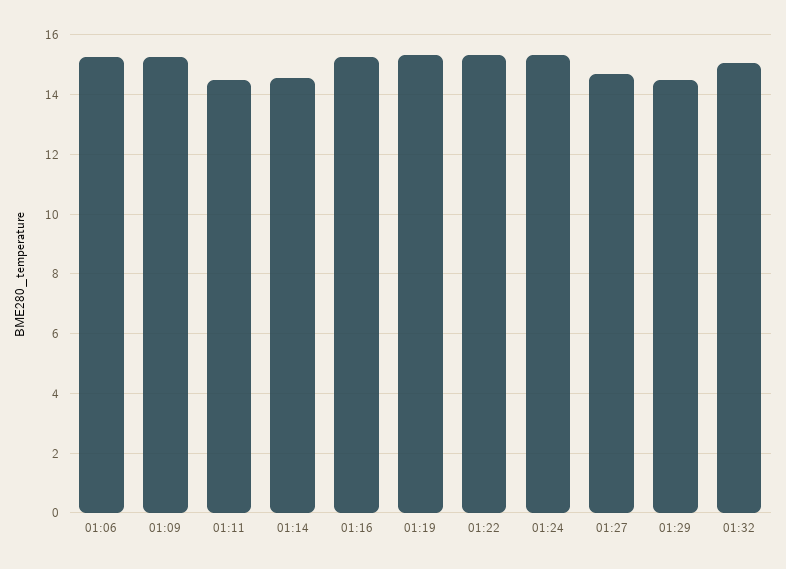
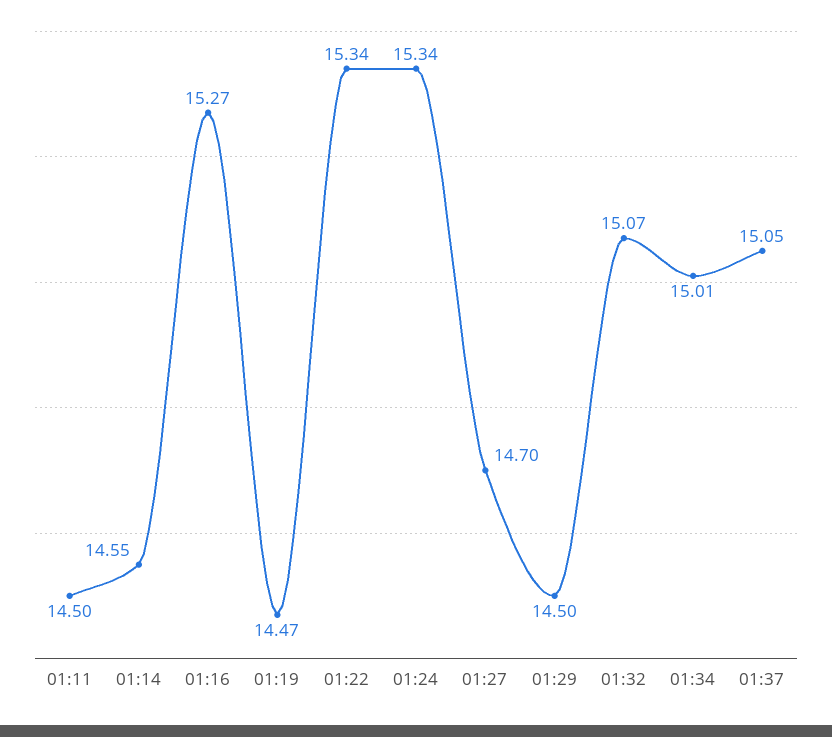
01:06: 15.25 -> none
01:09: 15.25 -> none
01:19: 15.25 -> 14.47
01:34: none -> 15.01
01:37: none -> 15.05

